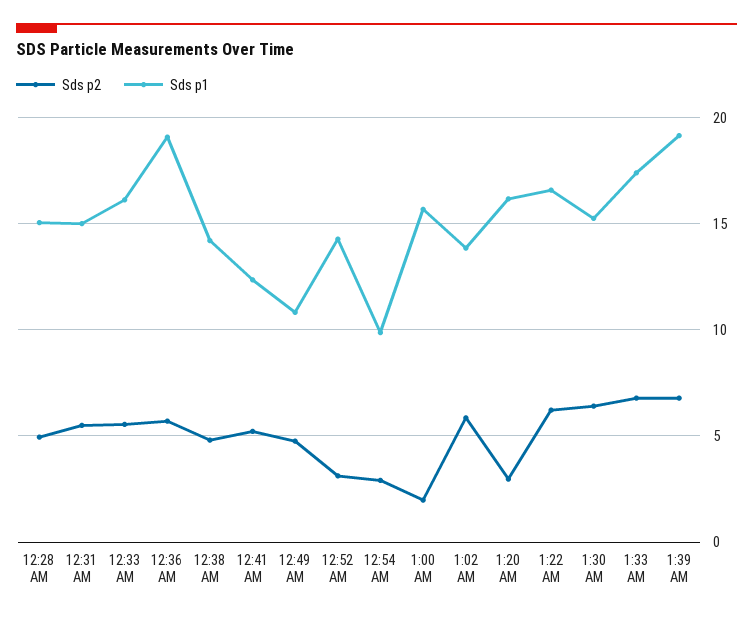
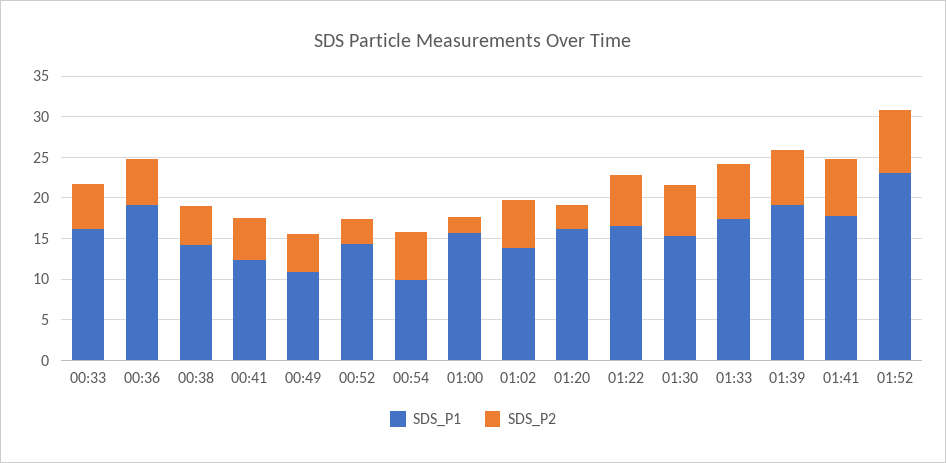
Sds p2, 12:28 AM: 5 -> none
Sds p1, 12:28 AM: 15 -> none
Sds p2, 12:31 AM: 5.5 -> none
Sds p1, 12:31 AM: 15 -> none
Sds p2, 12:54 AM: 3 -> 6
Sds p1, 01:41: none -> 18
Sds p2, 01:41: none -> 7
Sds p1, 01:52: none -> 23
Sds p2, 01:52: none -> 8

